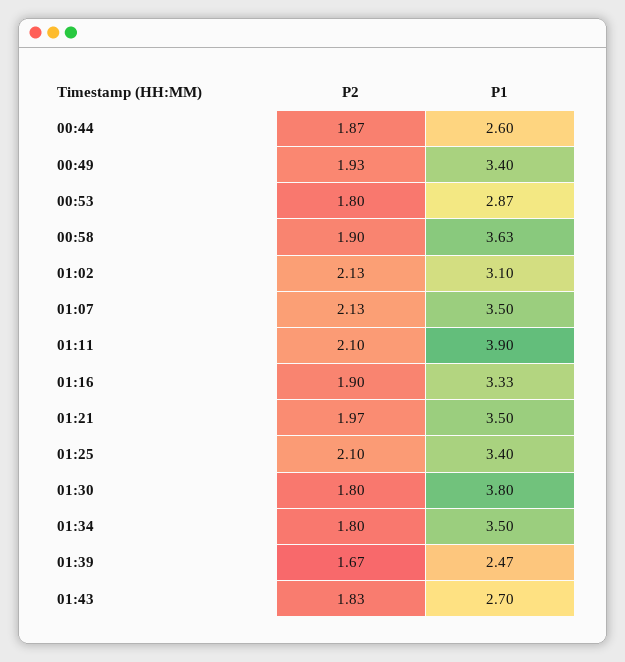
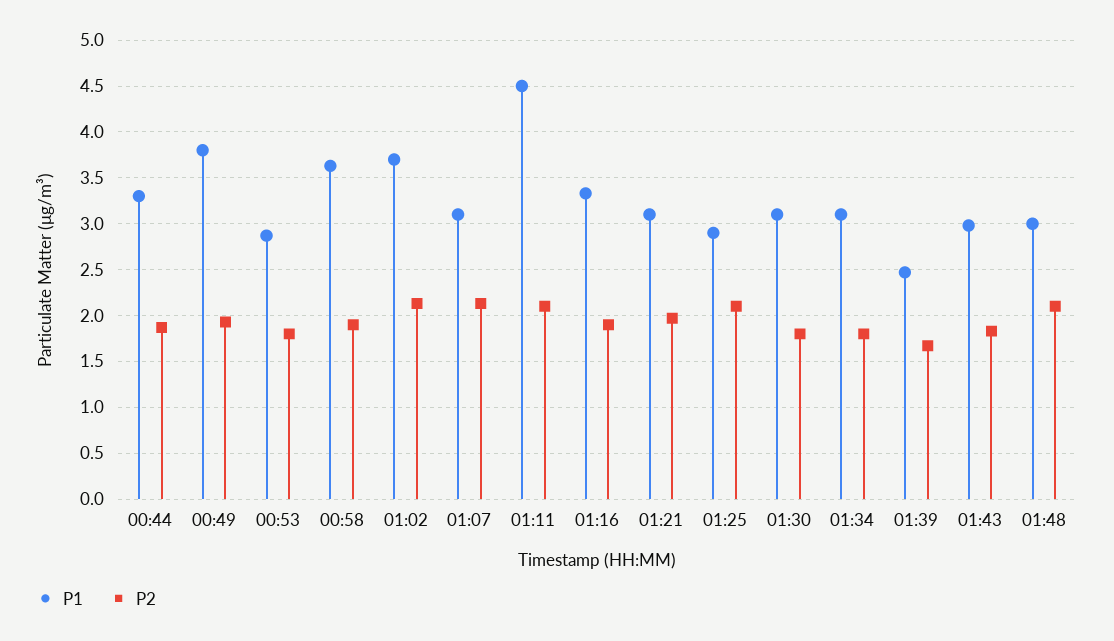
P1, 00:44: 2.6 -> 3.3
P1, 00:49: 3.4 -> 3.8
P1, 01:02: 3.1 -> 3.7
P1, 01:07: 3.5 -> 3.1
P1, 01:11: 3.9 -> 4.5
P1, 01:21: 3.5 -> 3.1
P1, 01:25: 3.4 -> 2.9
P1, 01:30: 3.8 -> 3.1
P1, 01:34: 3.5 -> 3.1
P1, 01:43: 2.7 -> 3
P1, 01:48: none -> 3
P2, 01:48: none -> 2.1

